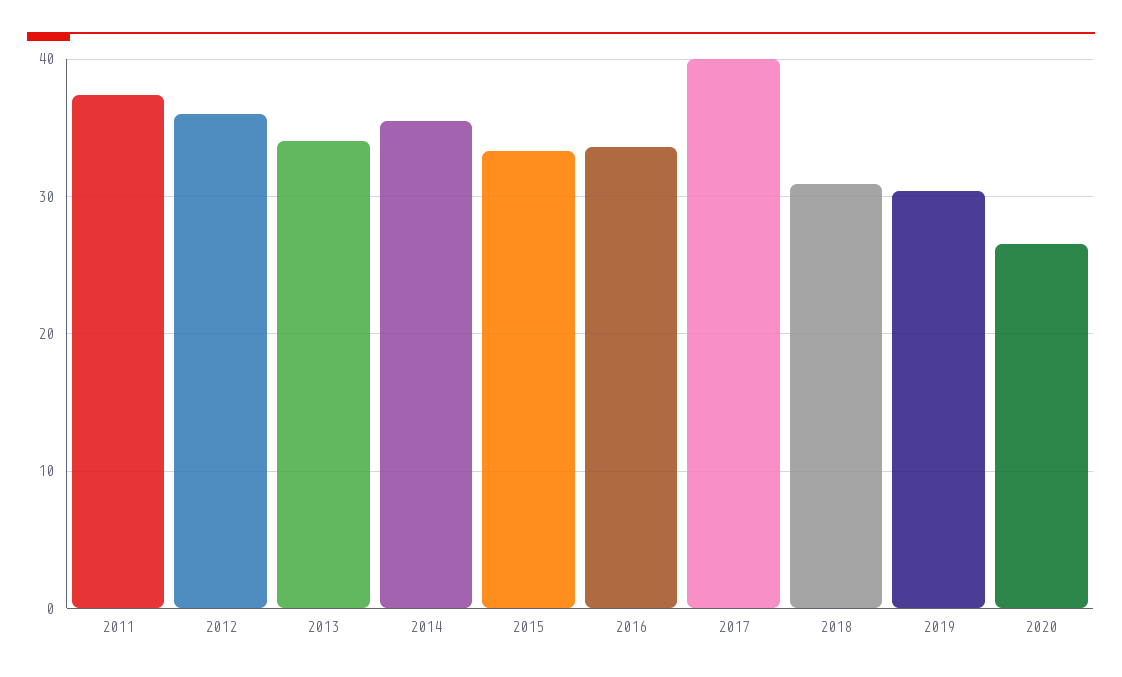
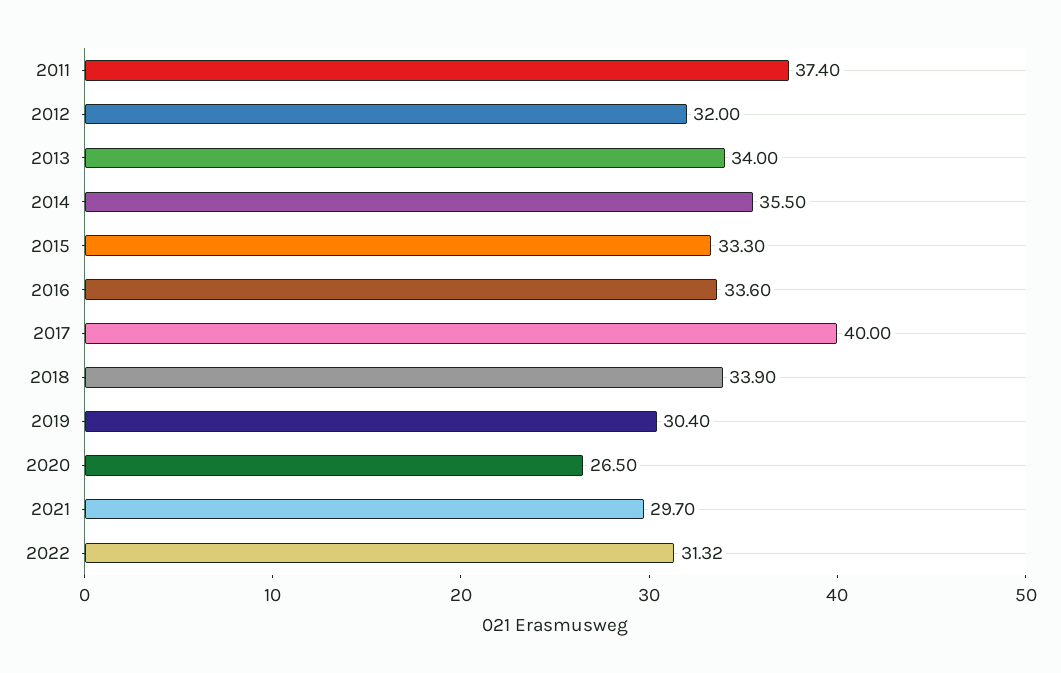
2012: 36 -> 32
2018: 31 -> 33.9
2021: none -> 29.7
2022: none -> 31.32

